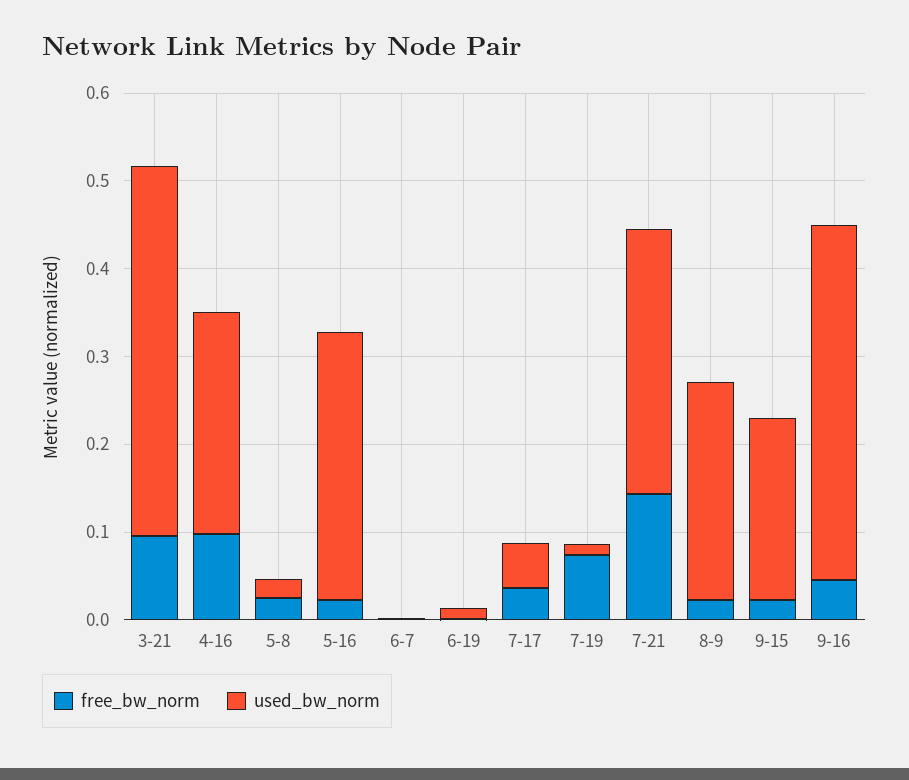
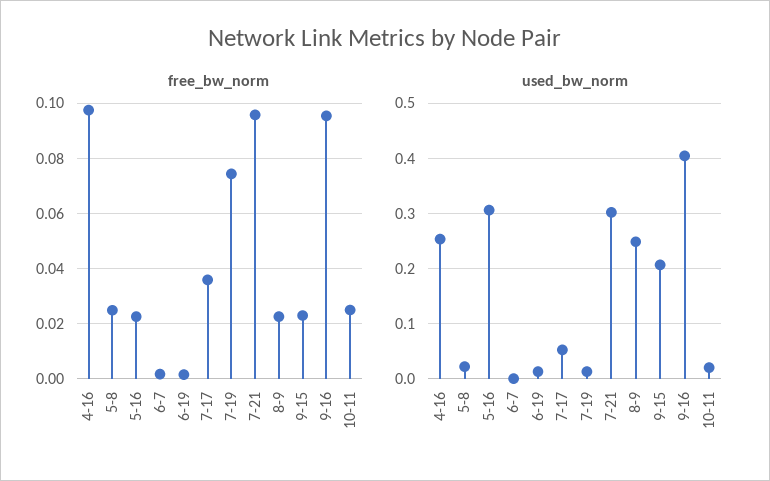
free_bw_norm, 3-21: 0.1 -> none
used_bw_norm, 3-21: 0.42 -> none
free_bw_norm, 7-21: 0.14 -> 0.095
free_bw_norm, 9-16: 0.04 -> 0.095
free_bw_norm, 10-11: none -> 0.025
used_bw_norm, 10-11: none -> 0.02

